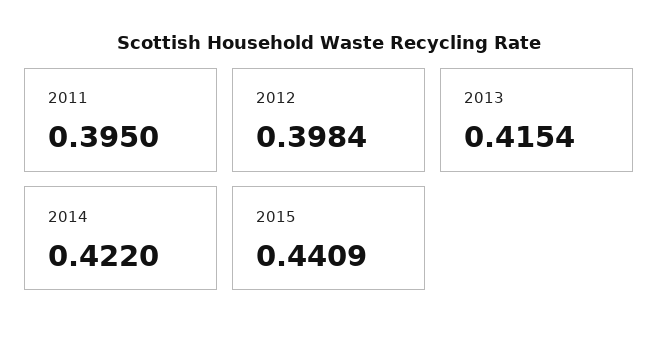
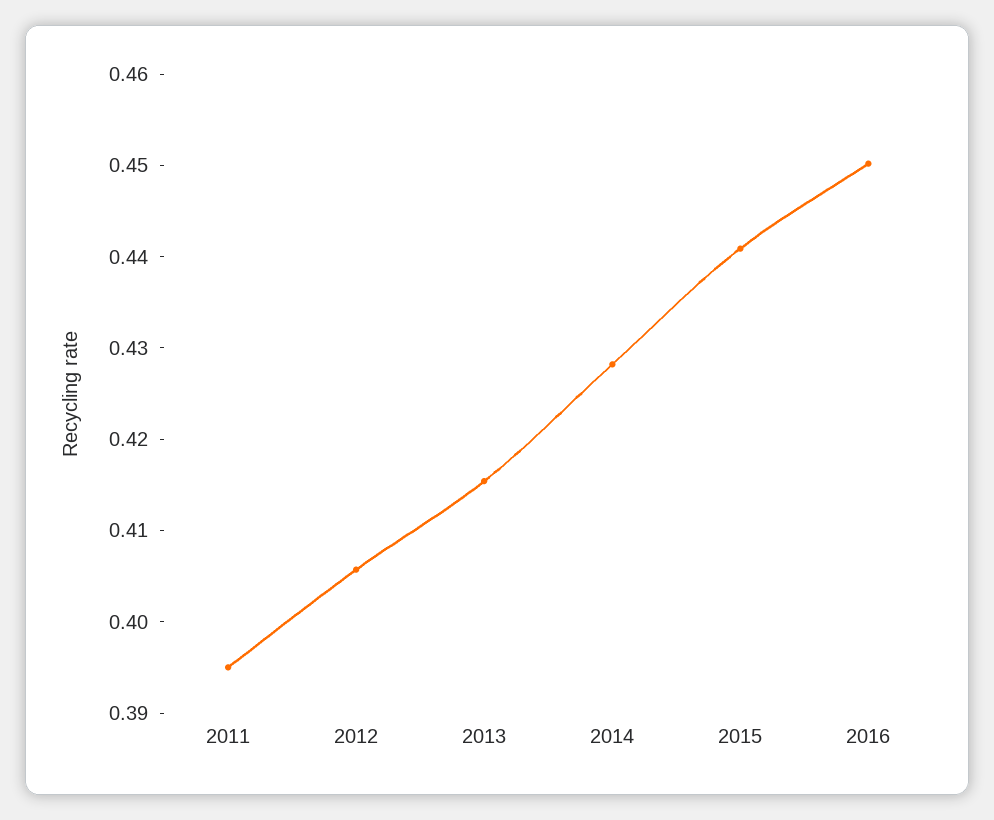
2012: 0.3984 -> 0.406
2014: 0.422 -> 0.428
2016: none -> 0.45

